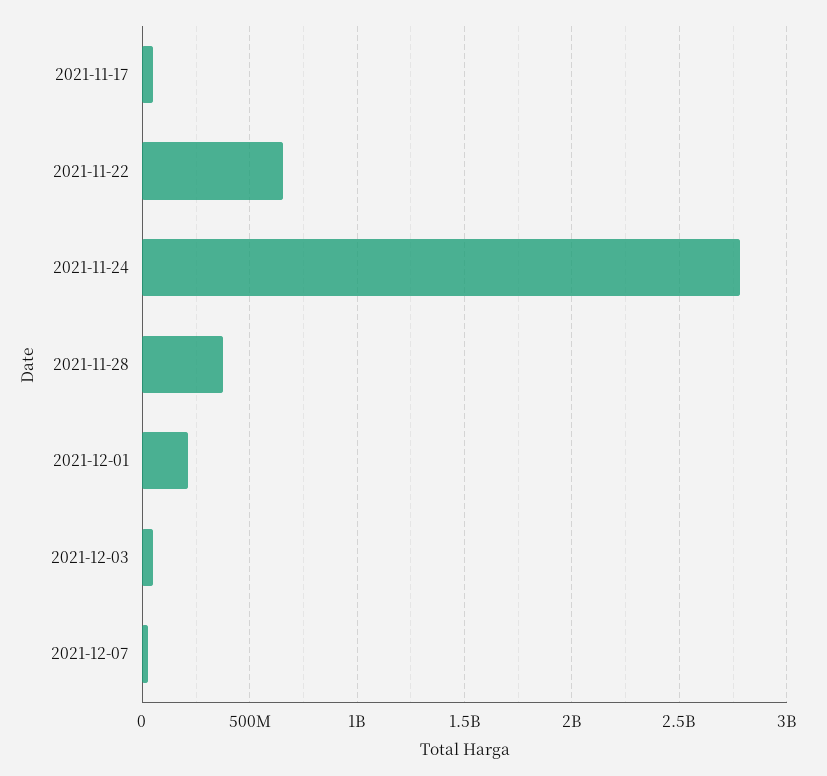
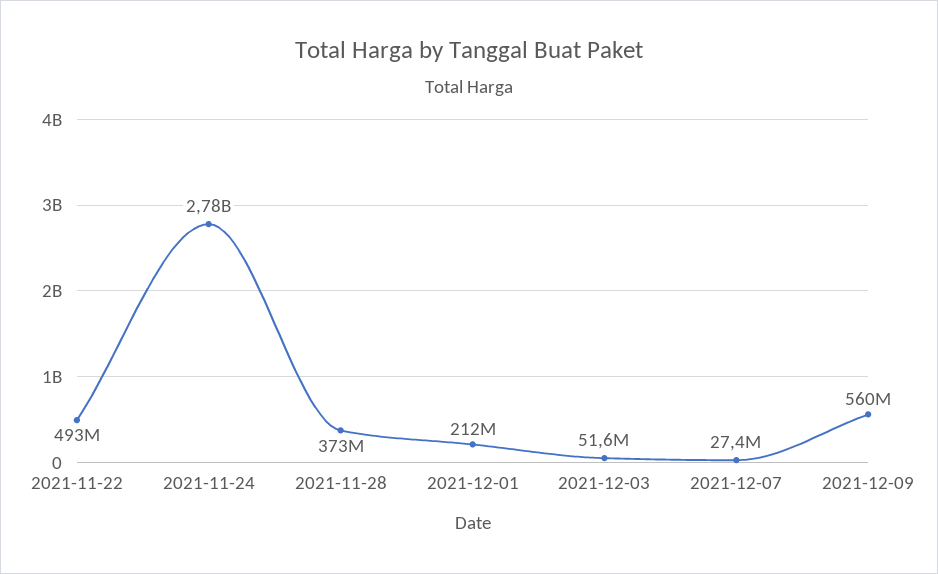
2021-11-17: 50000000 -> none
2021-11-22: 650000000 -> 493000000
2021-12-09: none -> 560000000

